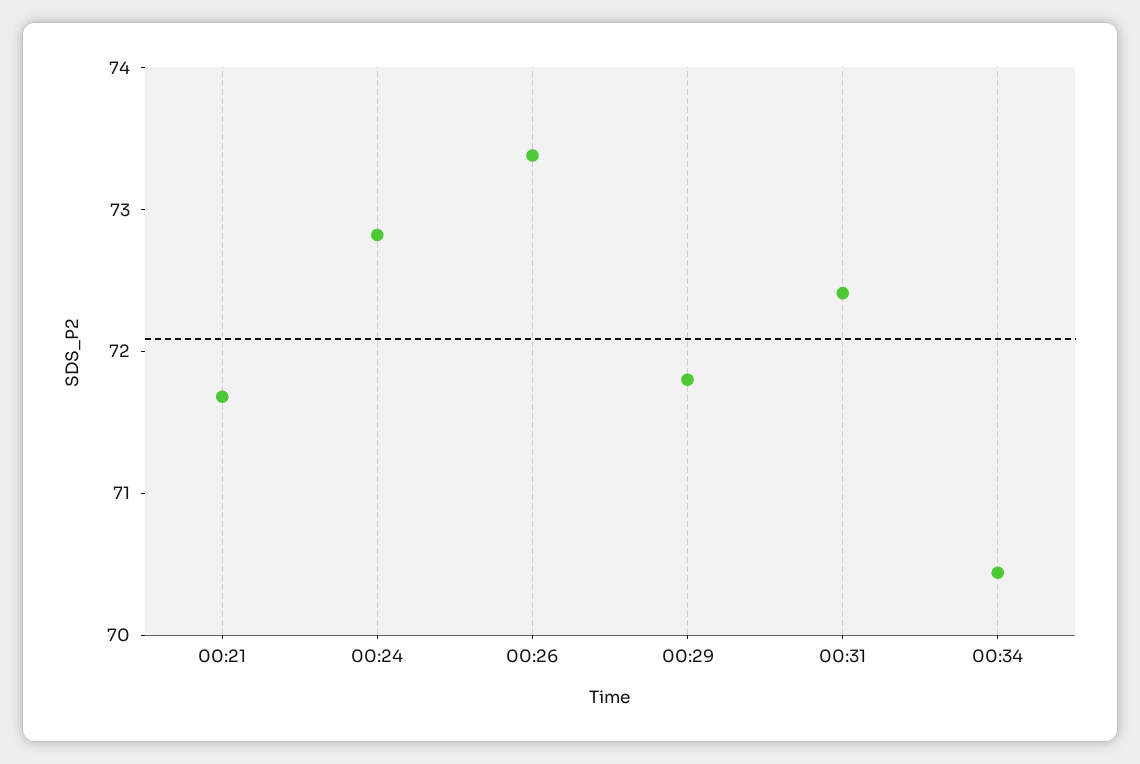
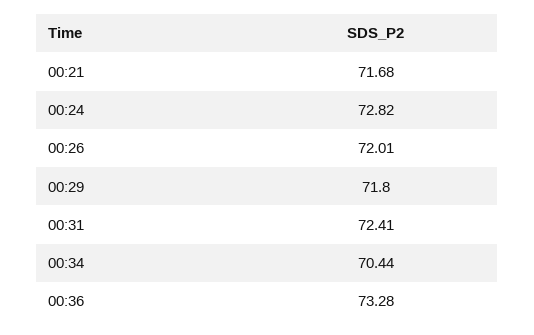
00:26: 73.4 -> 72.01
00:36: none -> 73.28

